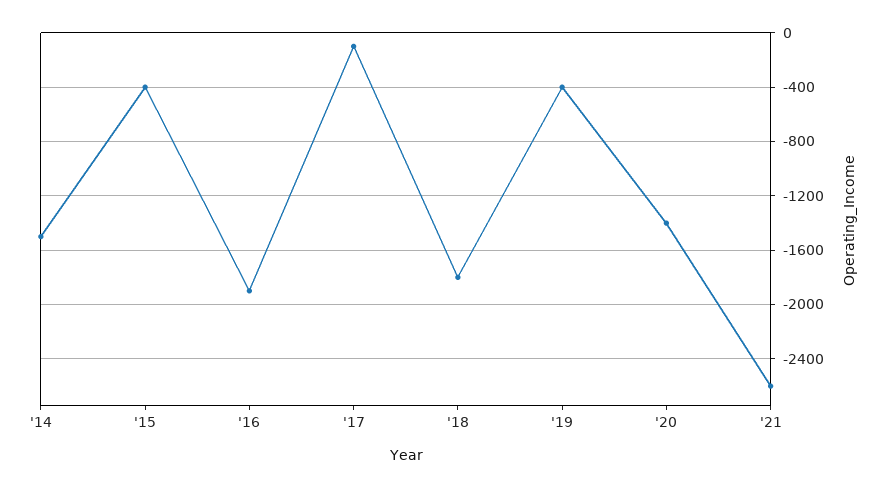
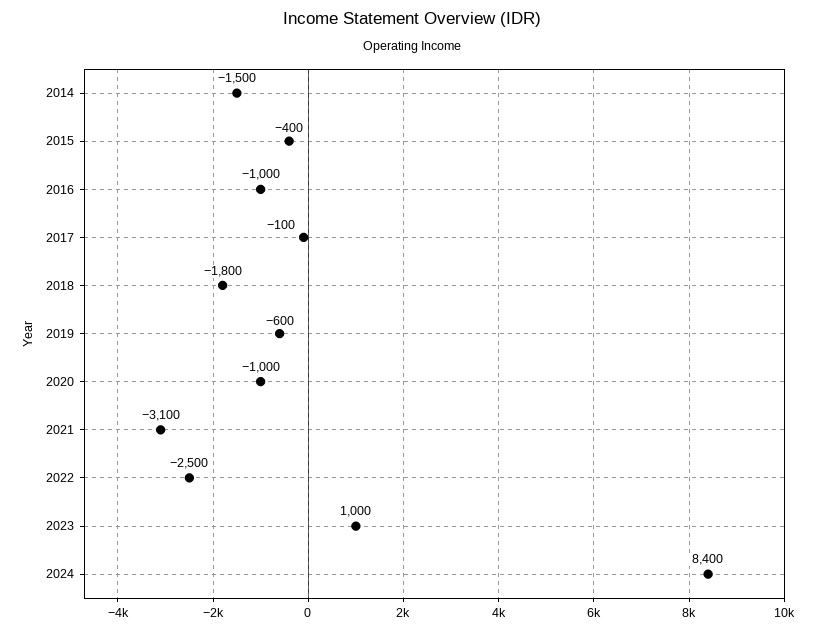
'16: -1900 -> -1000
'19: -400 -> -600
'20: -1400 -> -1000
'21: -2600 -> -3100
2022: none -> -2500
2023: none -> 1000
2024: none -> 8400

